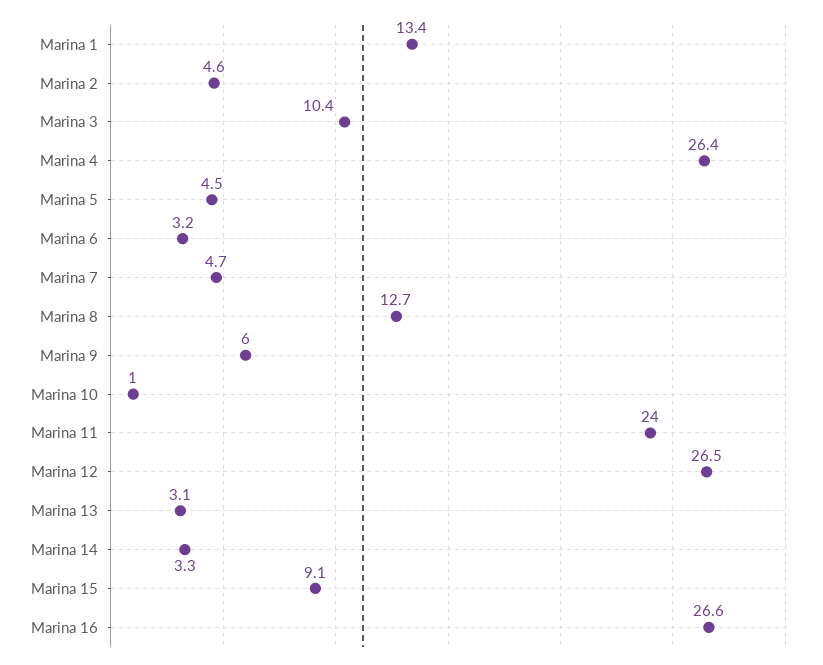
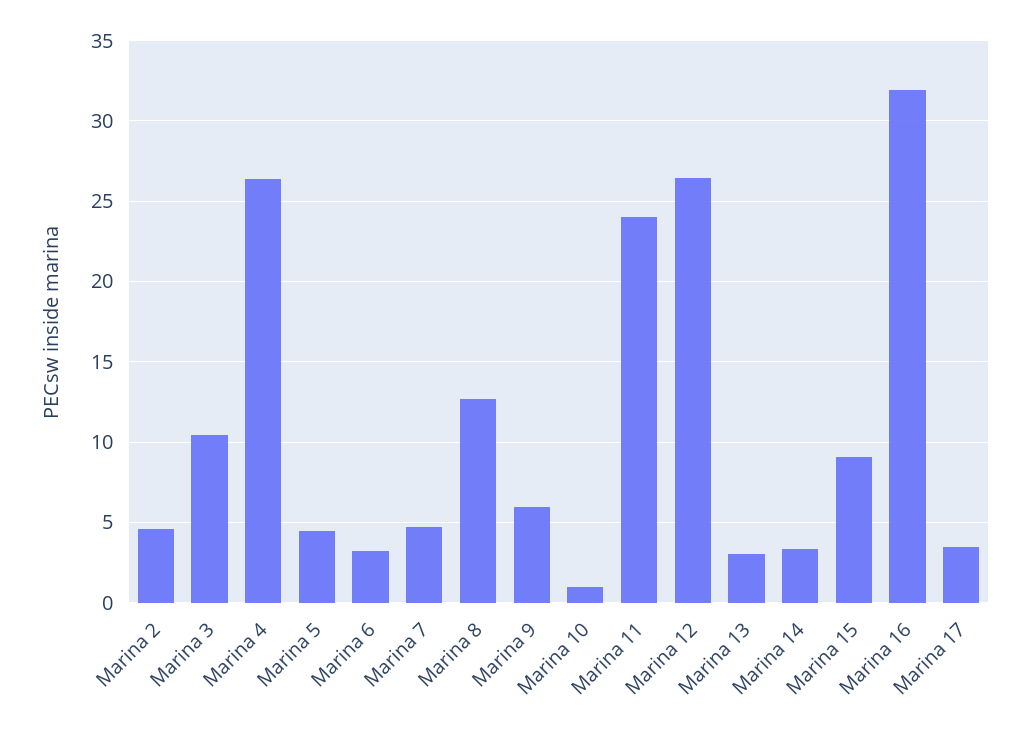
Marina 1: 13.4 -> none
Marina 16: 26.6 -> 32
Marina 17: none -> 3.5

